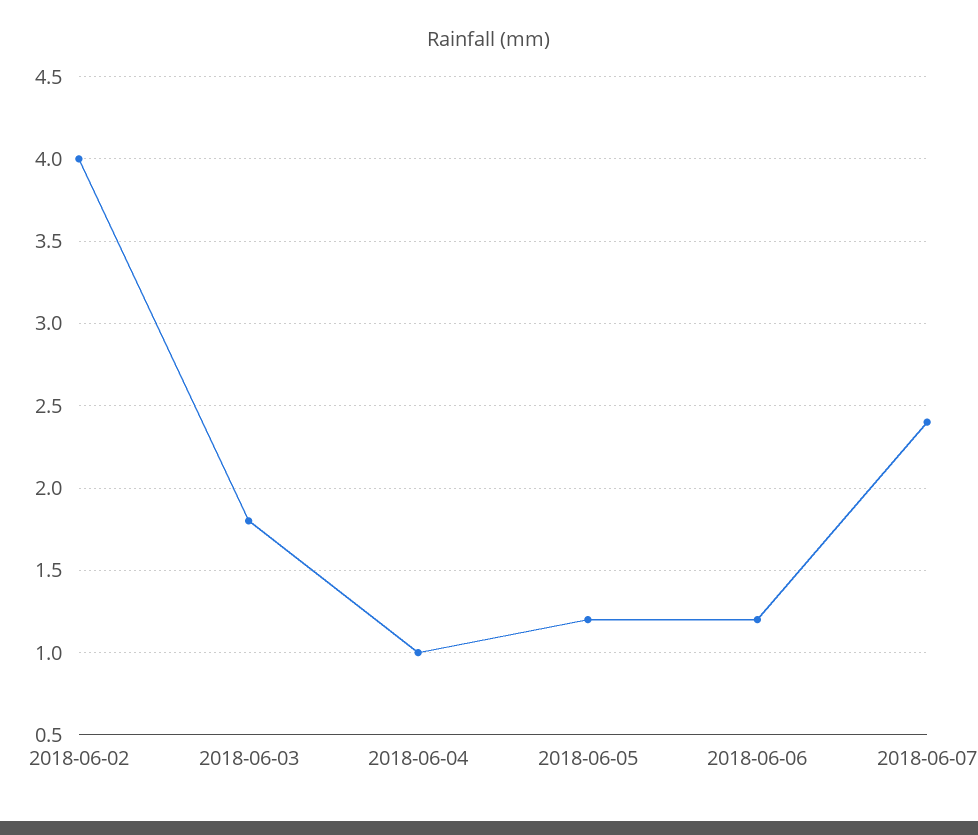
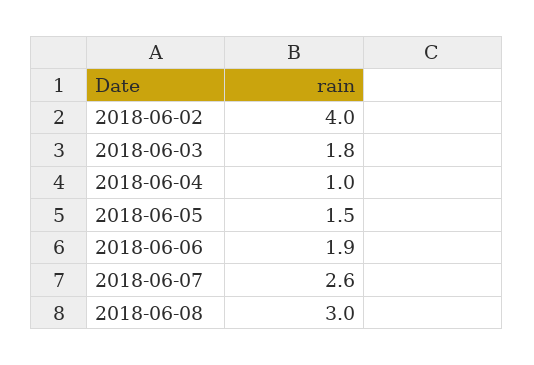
2018-06-05: 1.2 -> 1.5
2018-06-06: 1.2 -> 1.9
2018-06-07: 2.4 -> 2.6
2018-06-08: none -> 3

